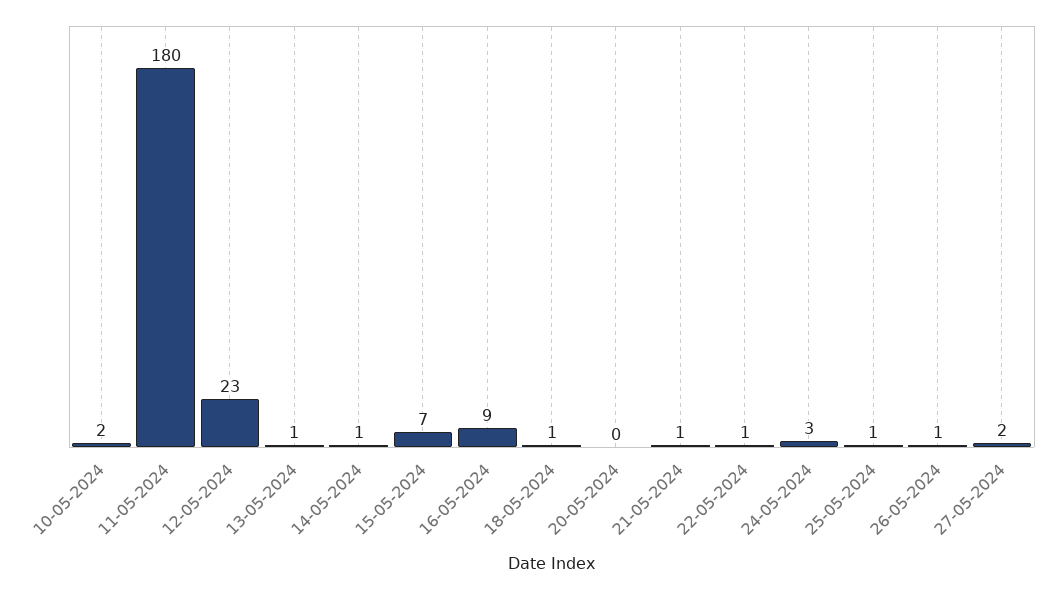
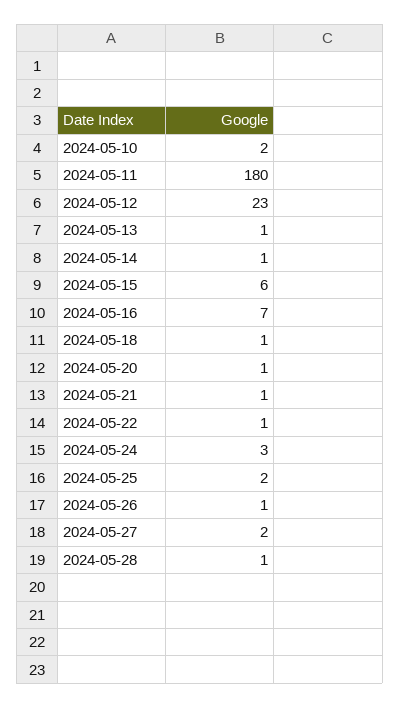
15-05-2024: 7 -> 6
16-05-2024: 9 -> 7
20-05-2024: 0 -> 1
25-05-2024: 1 -> 2
2024-05-28: none -> 1

